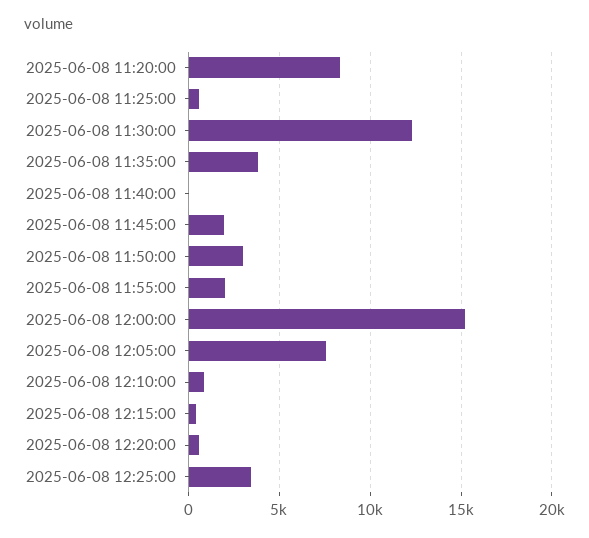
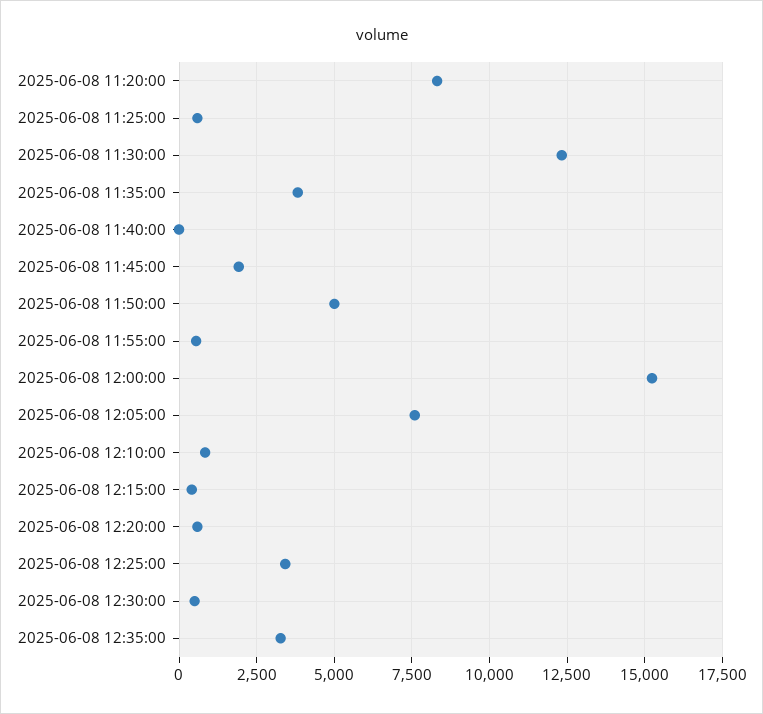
2025-06-08 11:50:00: 3000 -> 5000
2025-06-08 11:55:00: 2000 -> 500
2025-06-08 12:30:00: none -> 500
2025-06-08 12:35:00: none -> 3250

